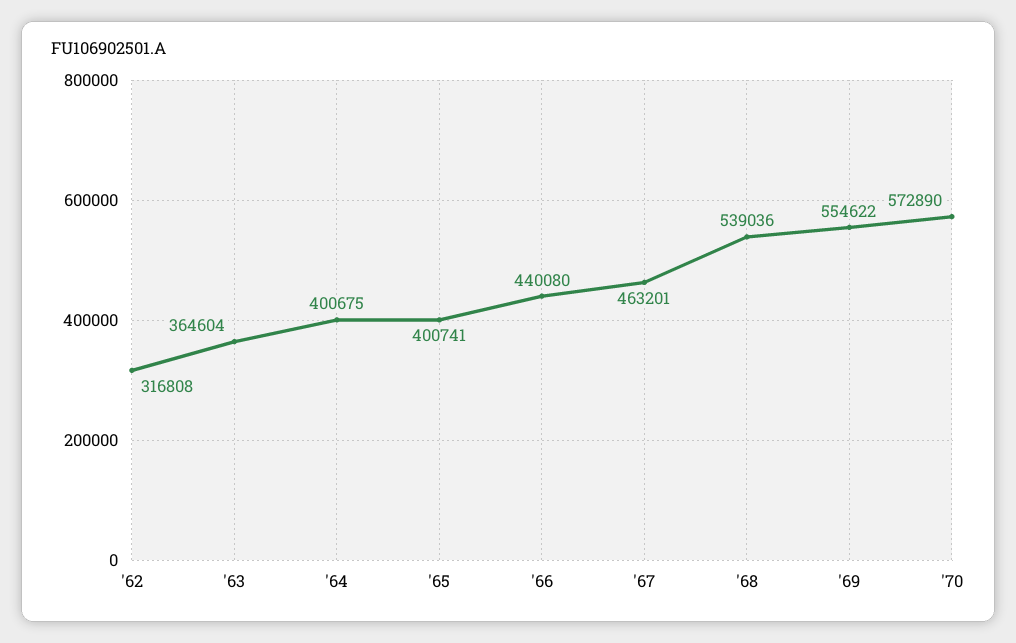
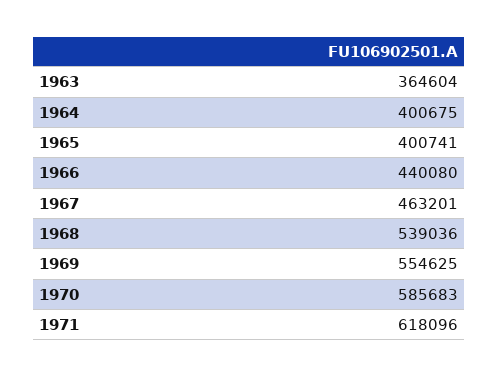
'62: 316808 -> none
'69: 554622 -> 554625
'70: 572890 -> 585683
1971: none -> 618096

